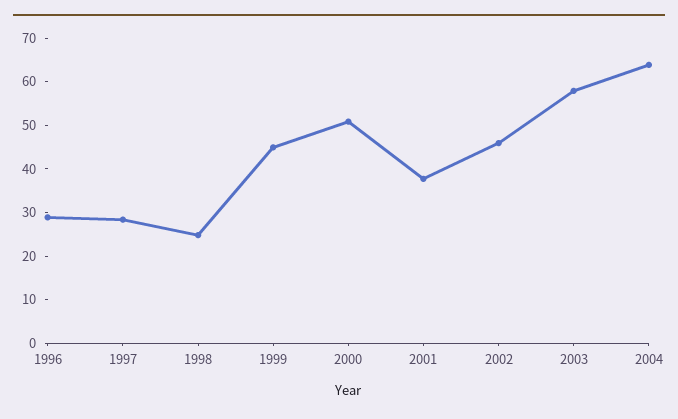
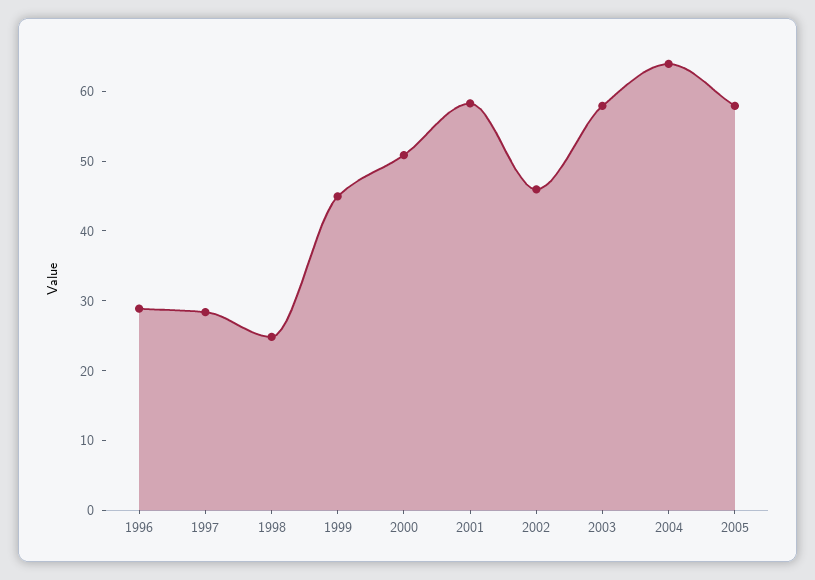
2001: 38 -> 58
2005: none -> 58

